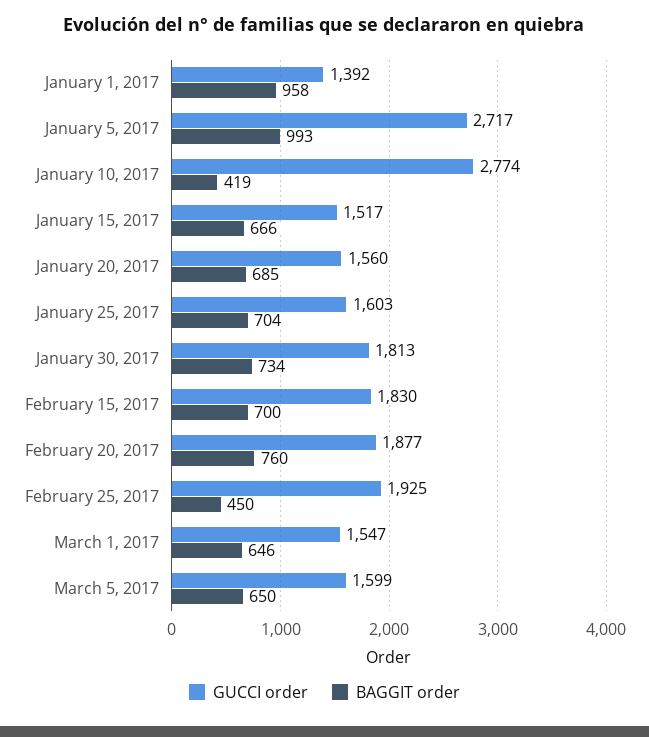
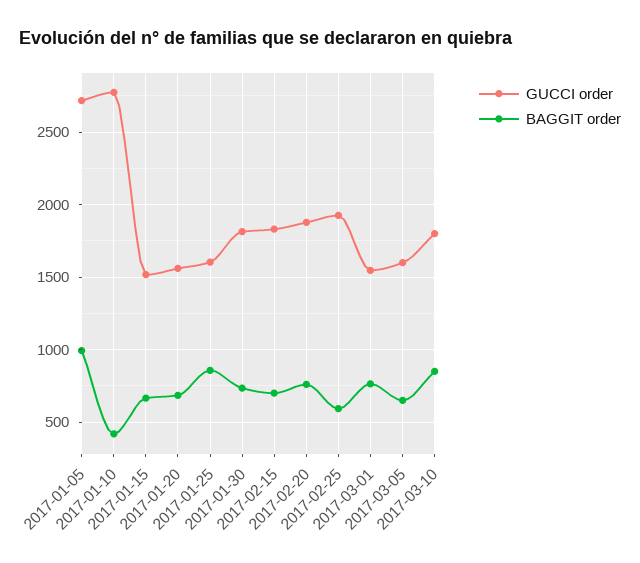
GUCCI order, January 1, 2017: 1392 -> none
BAGGIT order, January 1, 2017: 958 -> none
BAGGIT order, January 25, 2017: 704 -> 850
BAGGIT order, February 25, 2017: 450 -> 600
BAGGIT order, March 1, 2017: 646 -> 750
GUCCI order, 2017-03-10: none -> 1800
BAGGIT order, 2017-03-10: none -> 850

